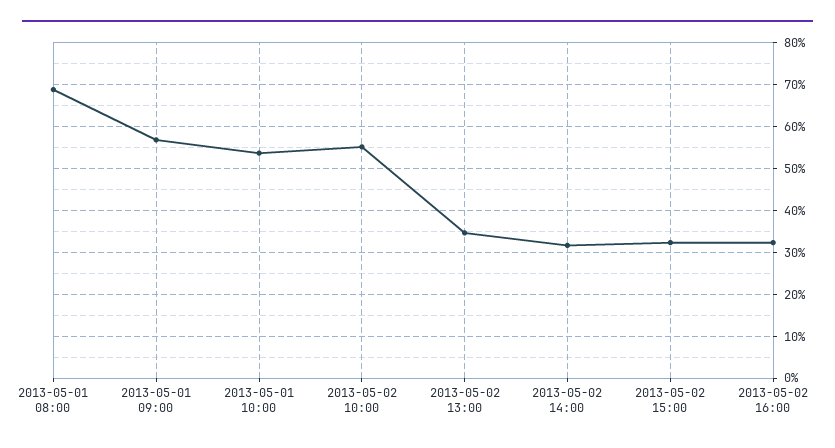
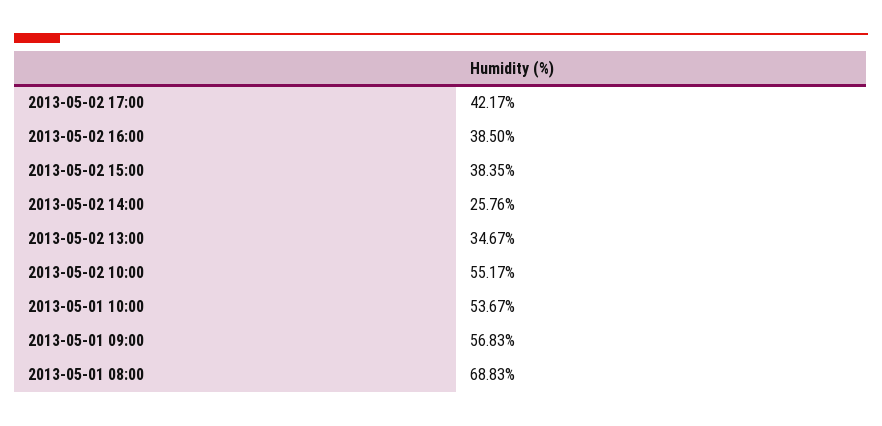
2013-05-02 14:00: 32 -> 25.76
2013-05-02 15:00: 32 -> 38.35
2013-05-02 16:00: 32 -> 38.5
2013-05-02 17:00: none -> 42.17

